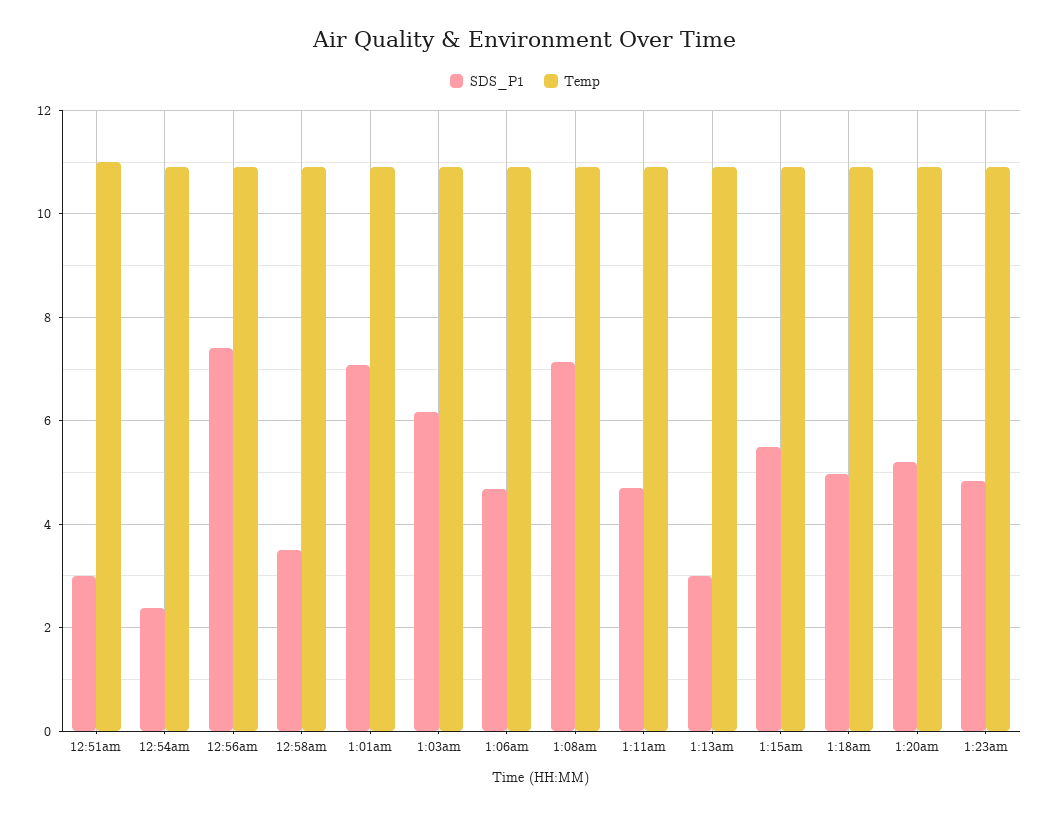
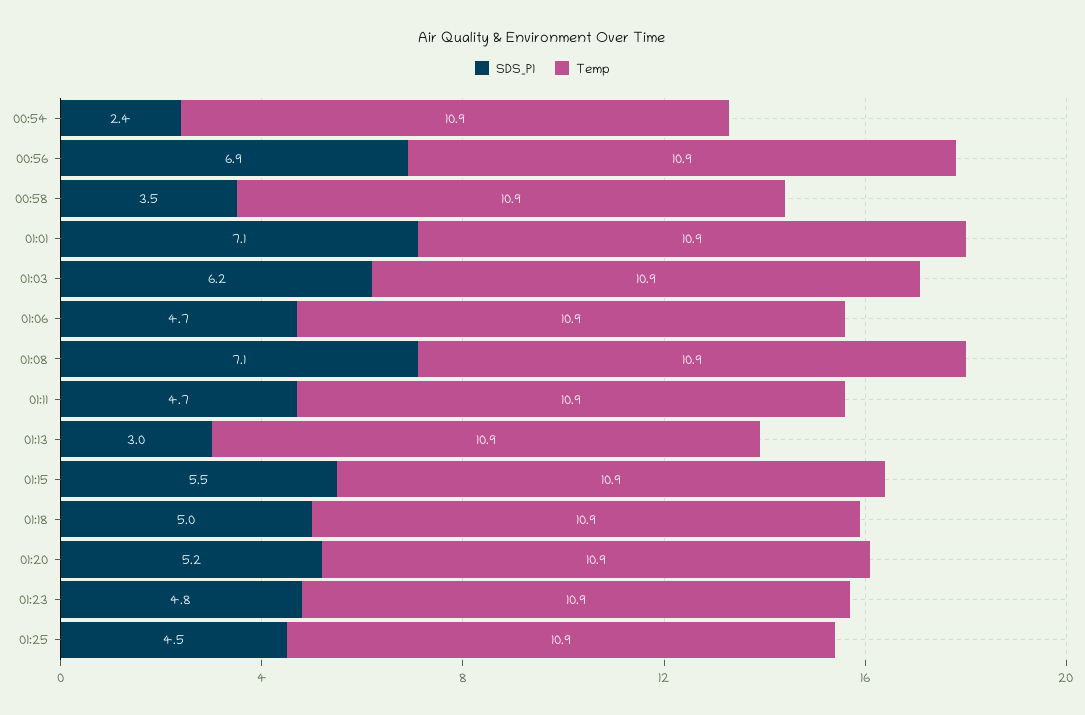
SDS_P1, 12:51am: 3 -> none
Temp, 12:51am: 11 -> none
SDS_P1, 12:56am: 7.4 -> 6.9
SDS_P1, 01:25: none -> 4.5
Temp, 01:25: none -> 10.9

